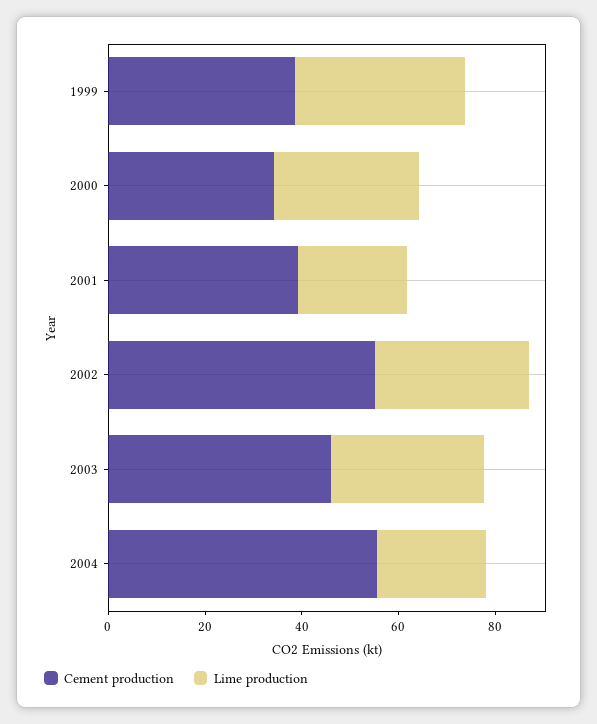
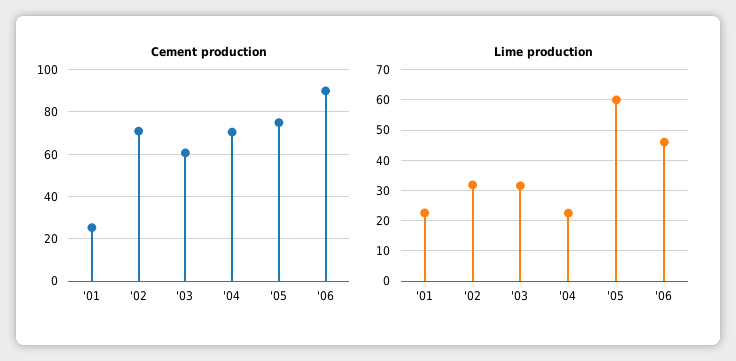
Cement production, 1999: 40 -> none
Lime production, 1999: 35 -> none
Cement production, 2000: 35 -> none
Lime production, 2000: 30 -> none
Cement production, 2001: 40 -> 25
Cement production, 2002: 55 -> 70
Cement production, 2003: 45 -> 60
Cement production, 2004: 55 -> 70
Cement production, '05: none -> 75
Cement production, '06: none -> 90
Lime production, '05: none -> 60
Lime production, '06: none -> 46

